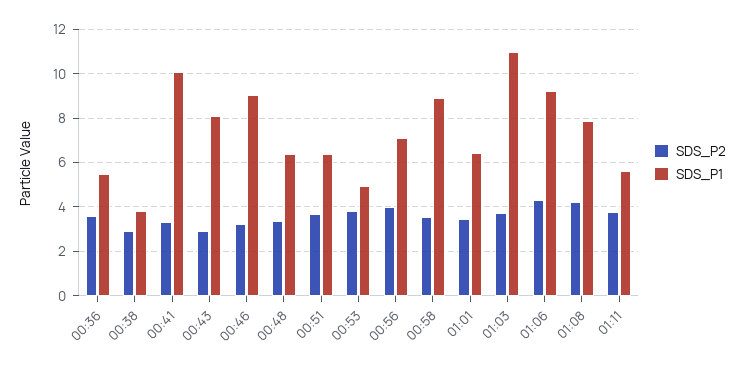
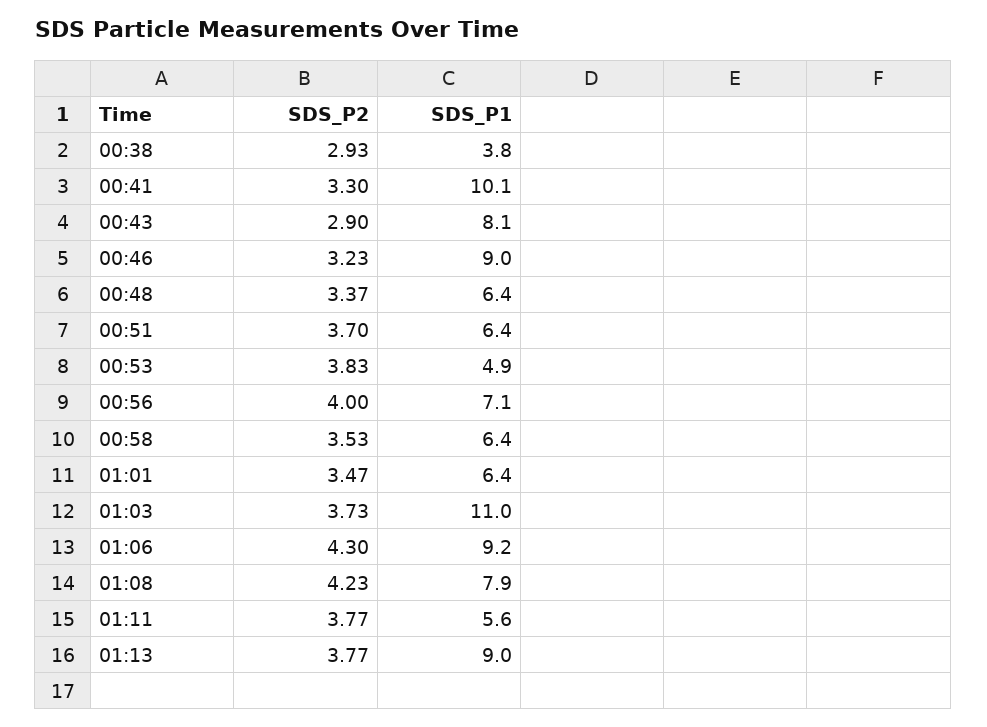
SDS_P2, 00:36: 3.5 -> none
SDS_P1, 00:36: 5.5 -> none
SDS_P1, 00:58: 9 -> 6.4
SDS_P2, 01:13: none -> 3.77
SDS_P1, 01:13: none -> 9

